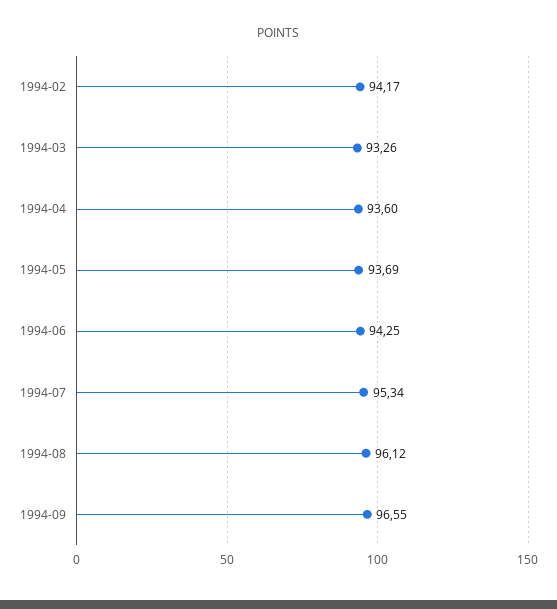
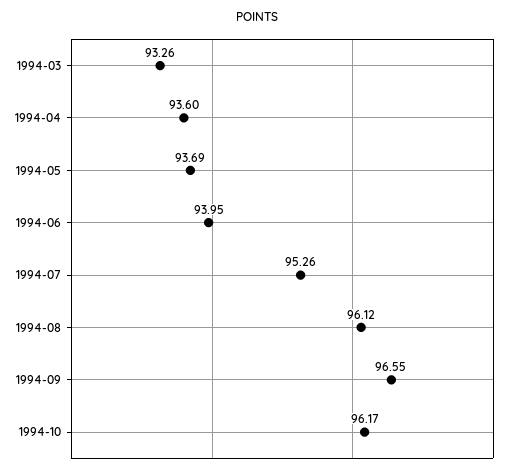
1994-02: 94.17 -> none
1994-06: 94.25 -> 93.95
1994-07: 95.34 -> 95.26
1994-10: none -> 96.17

